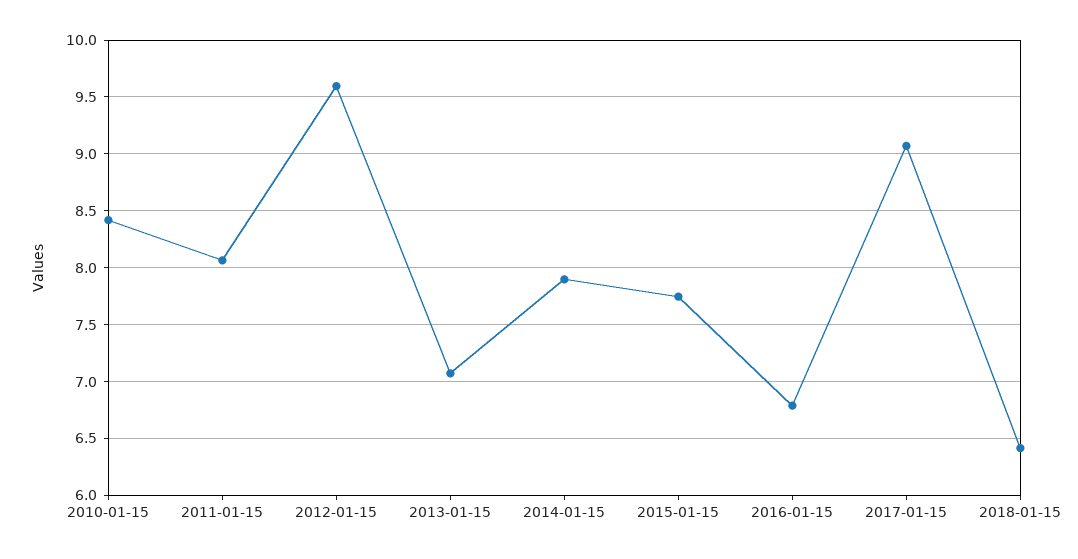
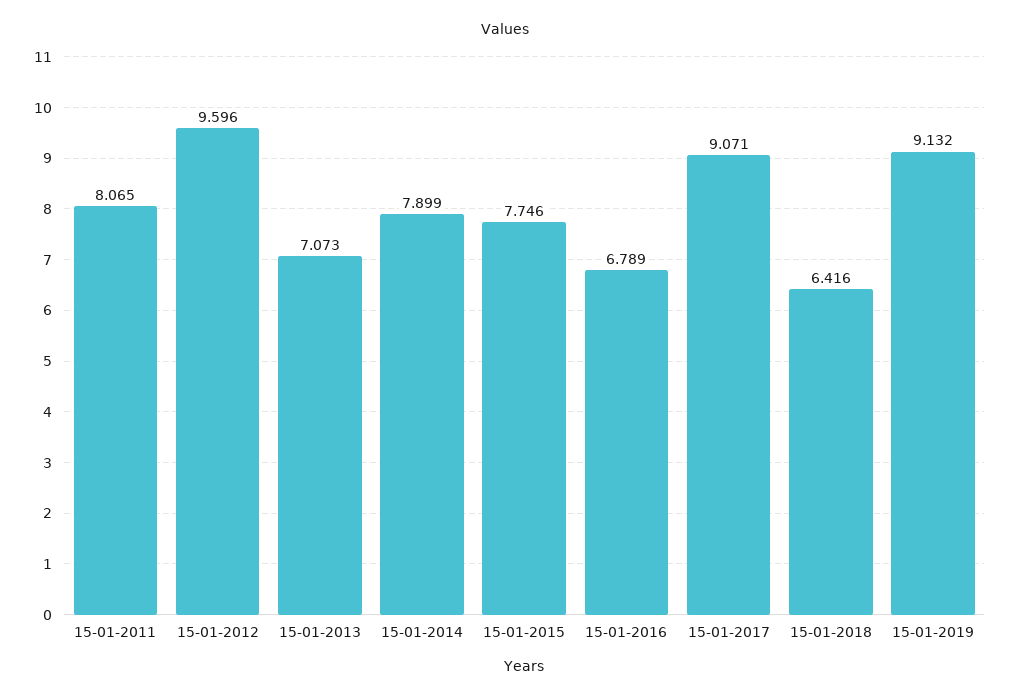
2010-01-15: 8.4 -> none
15-01-2019: none -> 9.132

